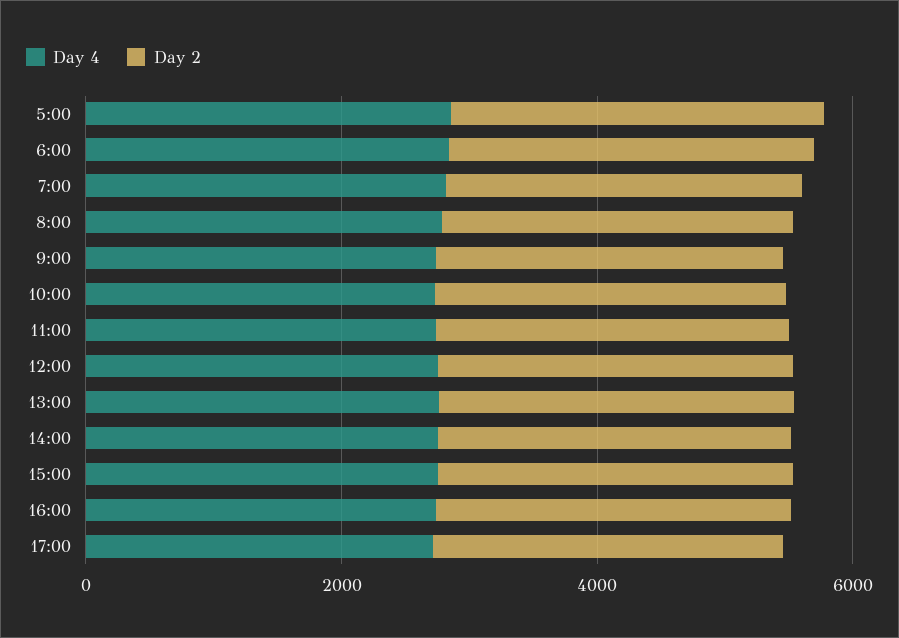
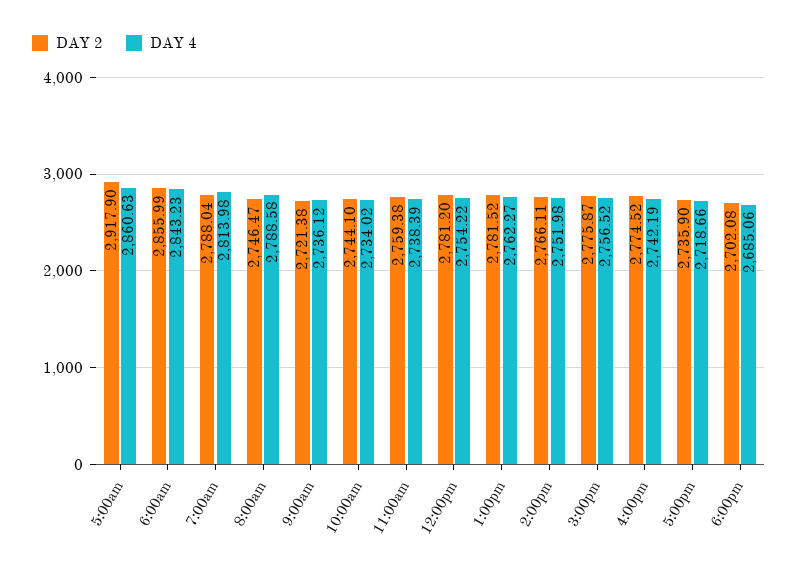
Day 2, 6:00pm: none -> 2702.08
Day 4, 6:00pm: none -> 2685.06

